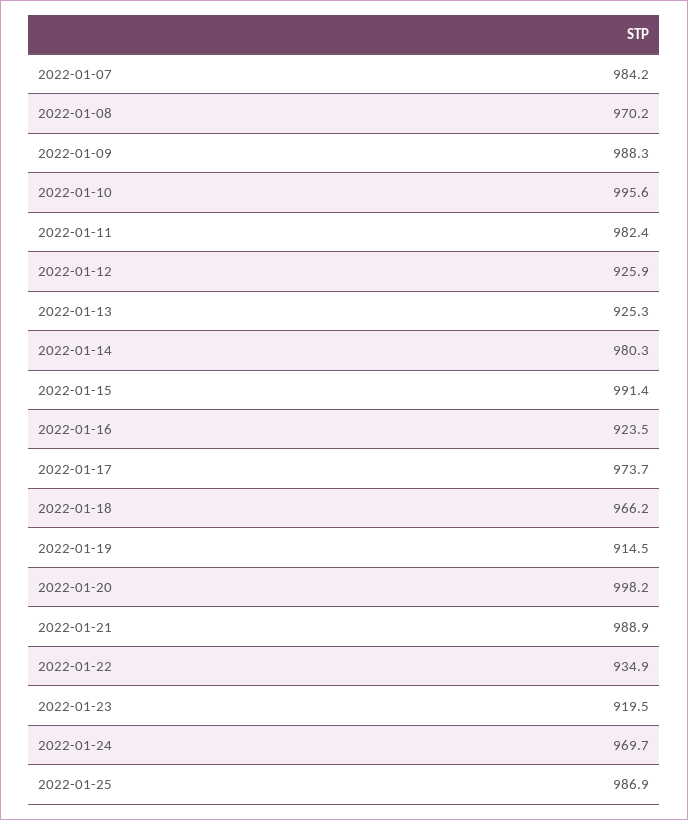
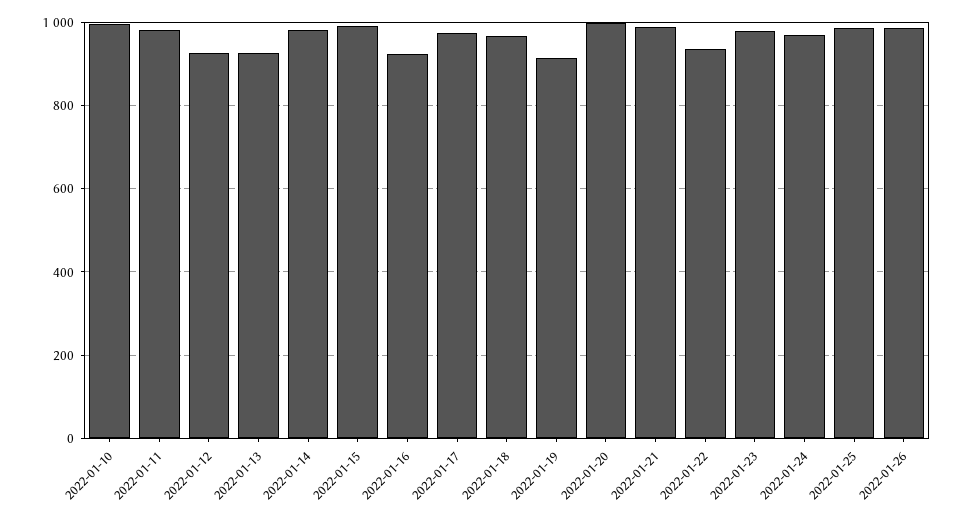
2022-01-07: 984.2 -> none
2022-01-08: 970.2 -> none
2022-01-09: 988.3 -> none
2022-01-23: 919.5 -> 980
2022-01-26: none -> 980

